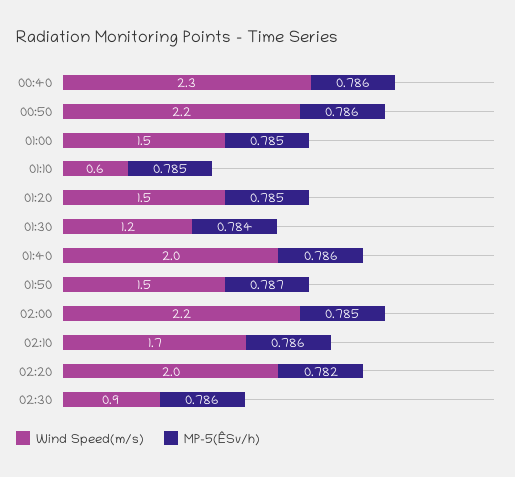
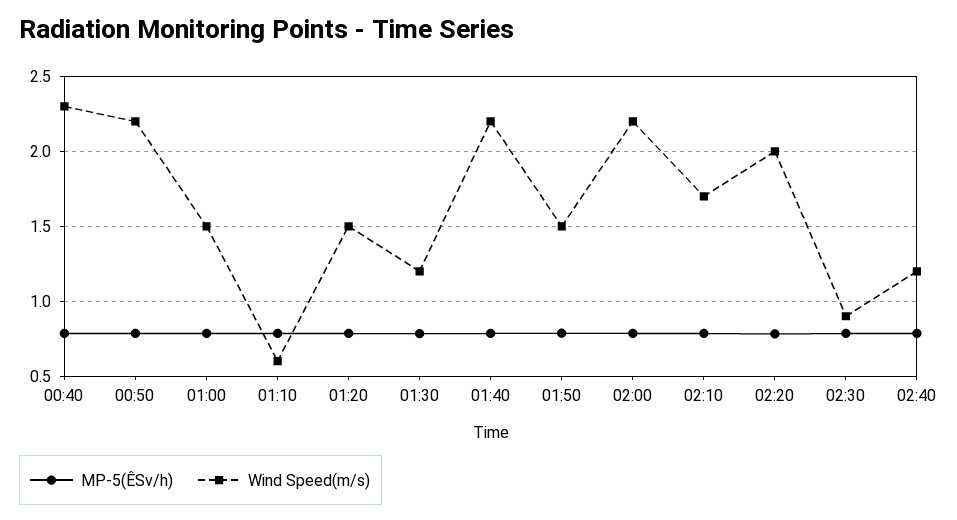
Wind Speed(m/s), 01:40: 2 -> 2.2
MP-5(ÊSv/h), 02:40: none -> 0.8
Wind Speed(m/s), 02:40: none -> 1.2

